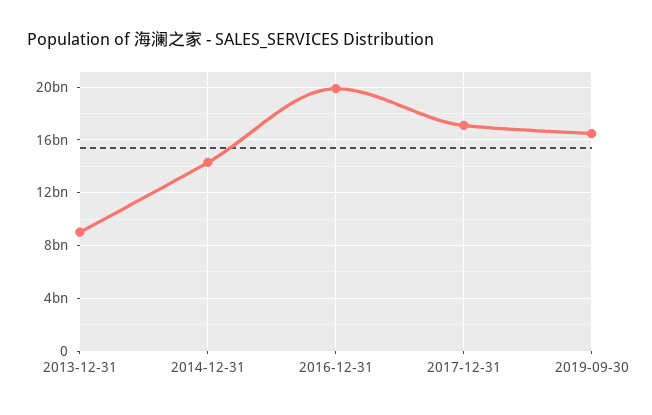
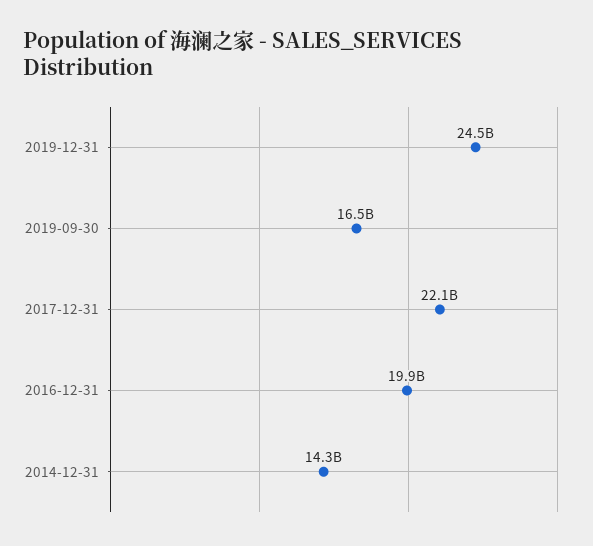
2013-12-31: 9000000000 -> none
2017-12-31: 17000000000 -> 22100000000
2019-12-31: none -> 24500000000

